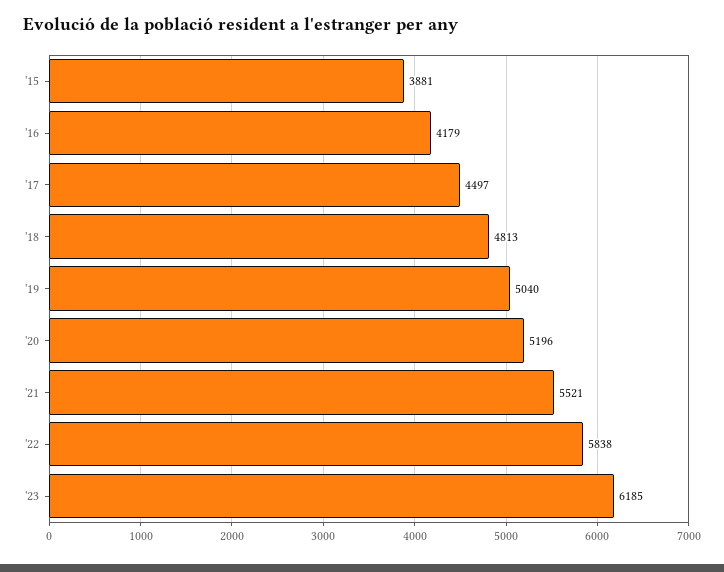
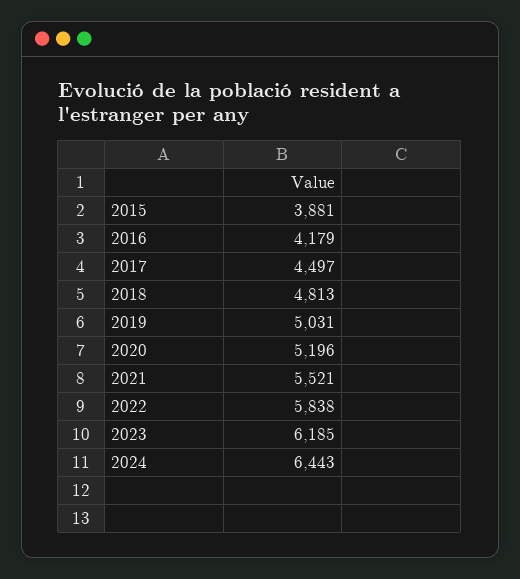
'19: 5040 -> 5031
2024: none -> 6443

